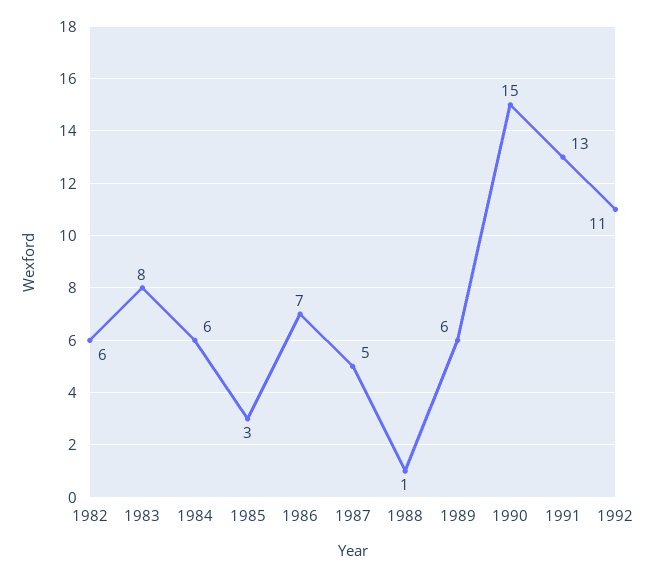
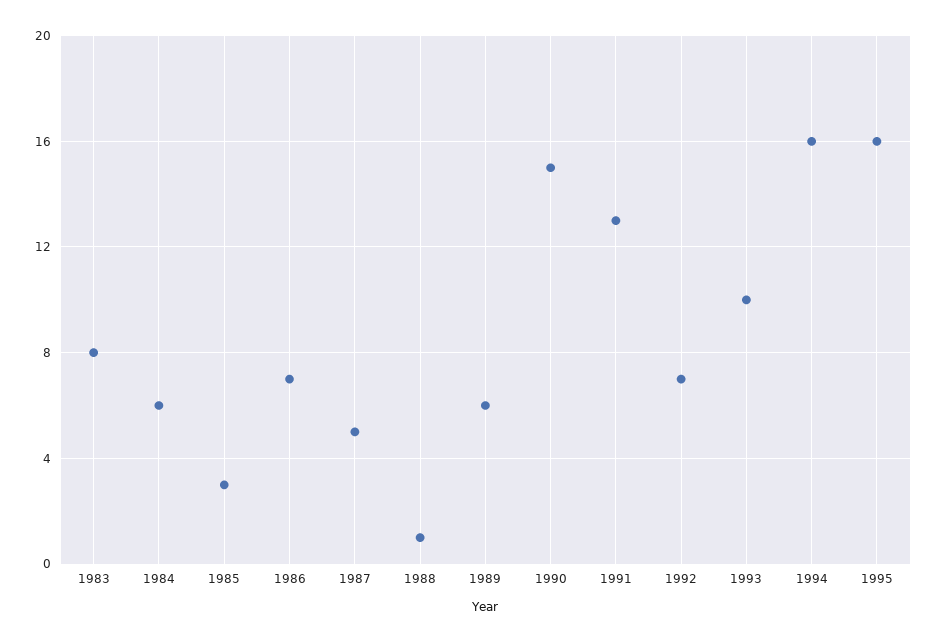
1982: 6 -> none
1992: 11 -> 7
1993: none -> 10
1994: none -> 16
1995: none -> 16

